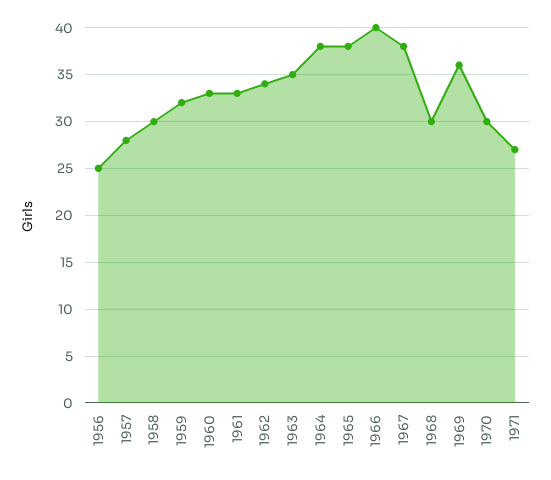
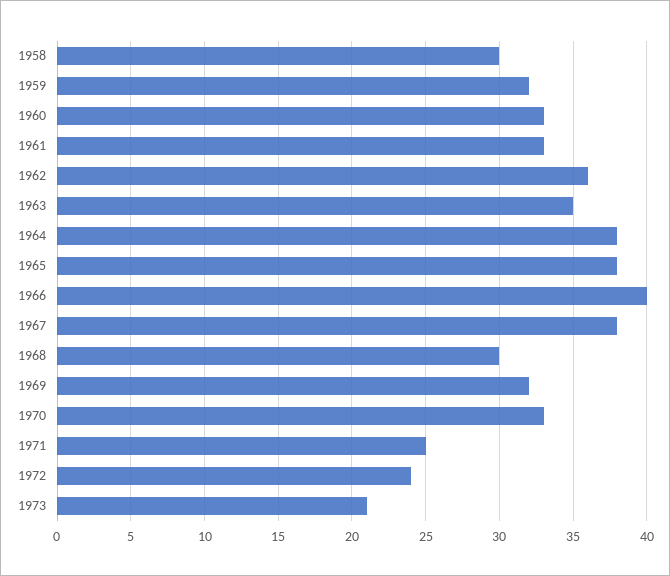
1956: 25 -> none
1957: 28 -> none
1962: 34 -> 36
1969: 36 -> 32
1970: 30 -> 33
1971: 27 -> 25
1972: none -> 24
1973: none -> 21

